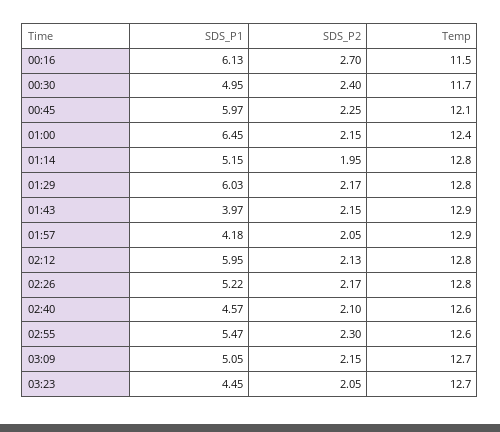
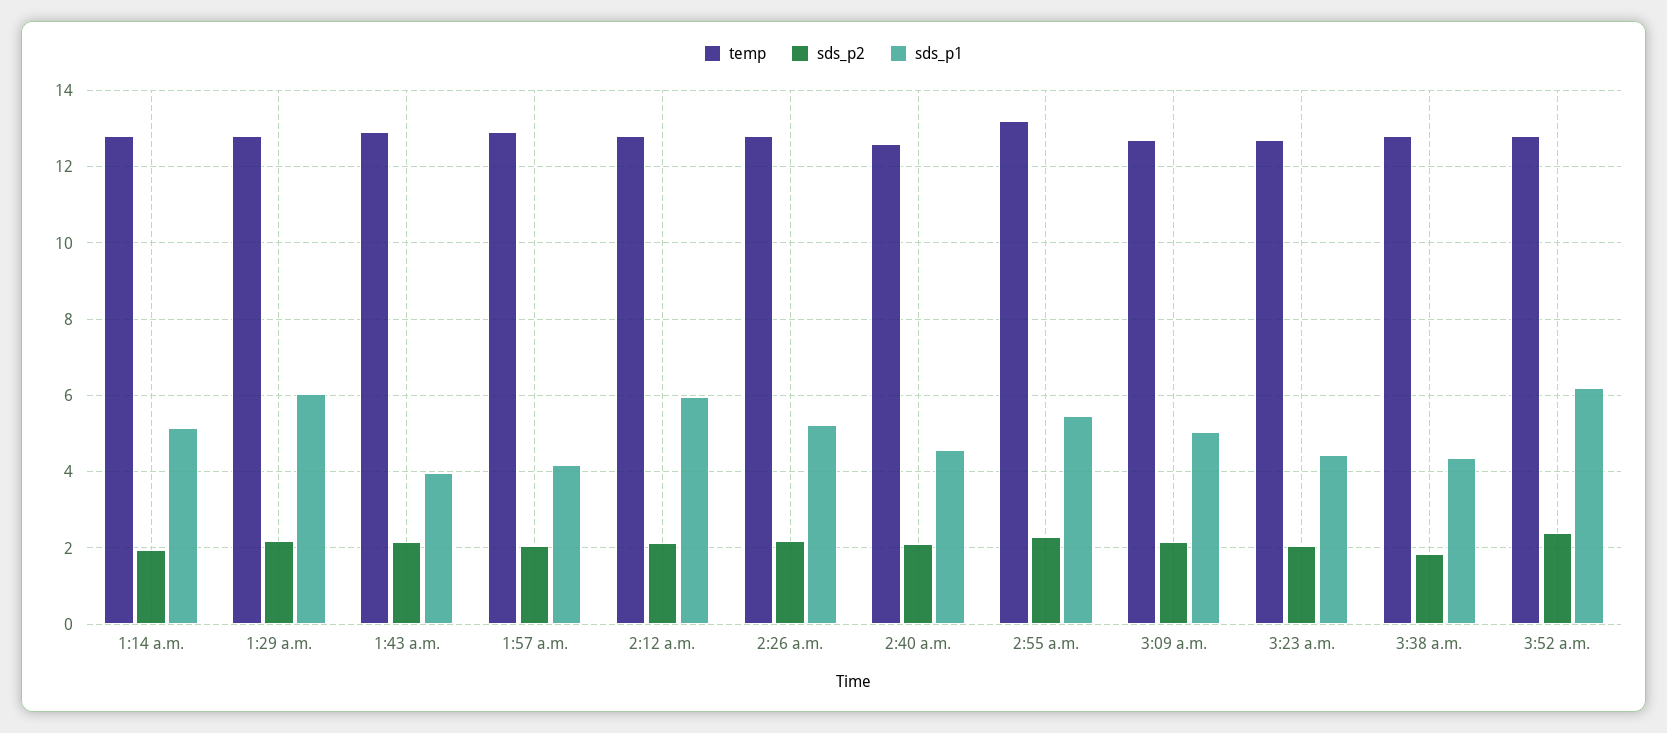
SDS_P1, 00:16: 6.13 -> none
SDS_P2, 00:16: 2.7 -> none
Temp, 00:16: 11.5 -> none
SDS_P1, 00:30: 4.95 -> none
SDS_P2, 00:30: 2.4 -> none
Temp, 00:30: 11.7 -> none
SDS_P1, 00:45: 5.97 -> none
SDS_P2, 00:45: 2.25 -> none
Temp, 00:45: 12.1 -> none
SDS_P1, 01:00: 6.45 -> none
SDS_P2, 01:00: 2.15 -> none
Temp, 01:00: 12.4 -> none
Temp, 02:55: 12.6 -> 13.2
Temp, 3:38 a.m.: none -> 12.8
SDS_P2, 3:38 a.m.: none -> 1.8
SDS_P1, 3:38 a.m.: none -> 4.4
Temp, 3:52 a.m.: none -> 12.8
SDS_P2, 3:52 a.m.: none -> 2.4
SDS_P1, 3:52 a.m.: none -> 6.2

